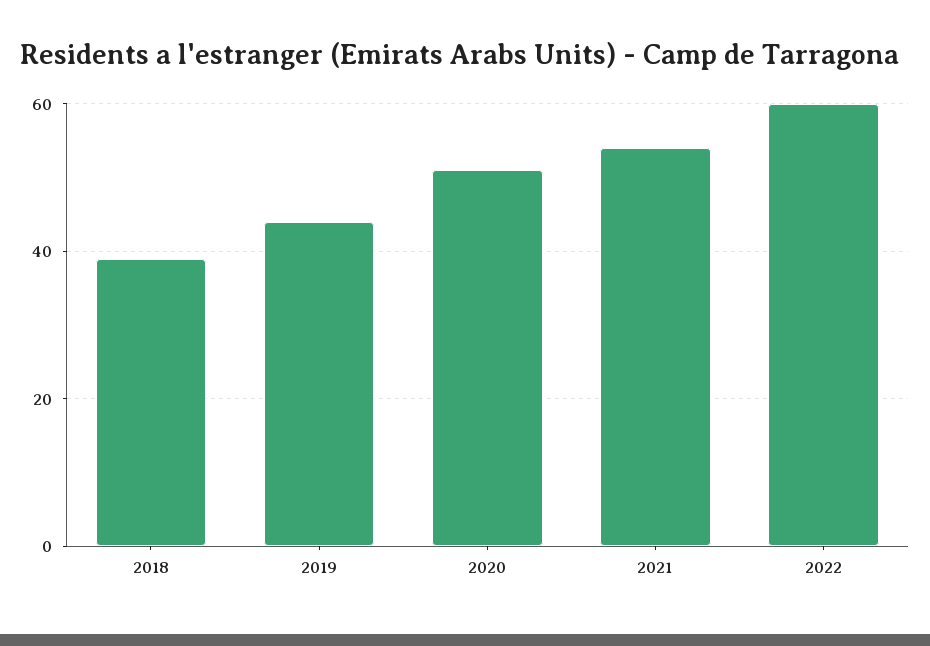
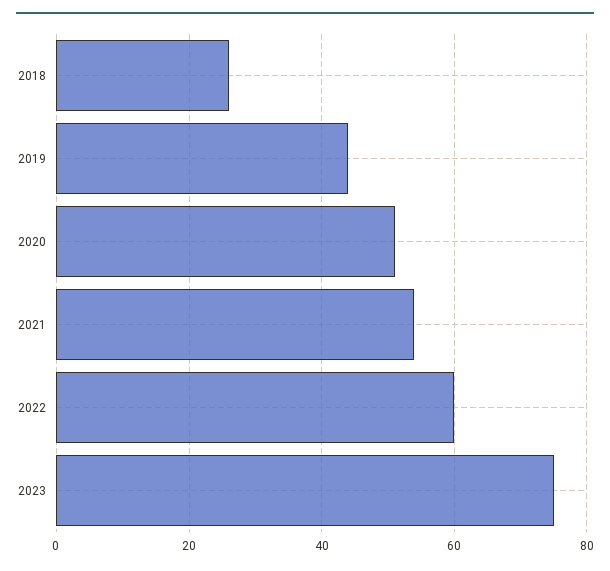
2018: 40 -> 25
2023: none -> 75

